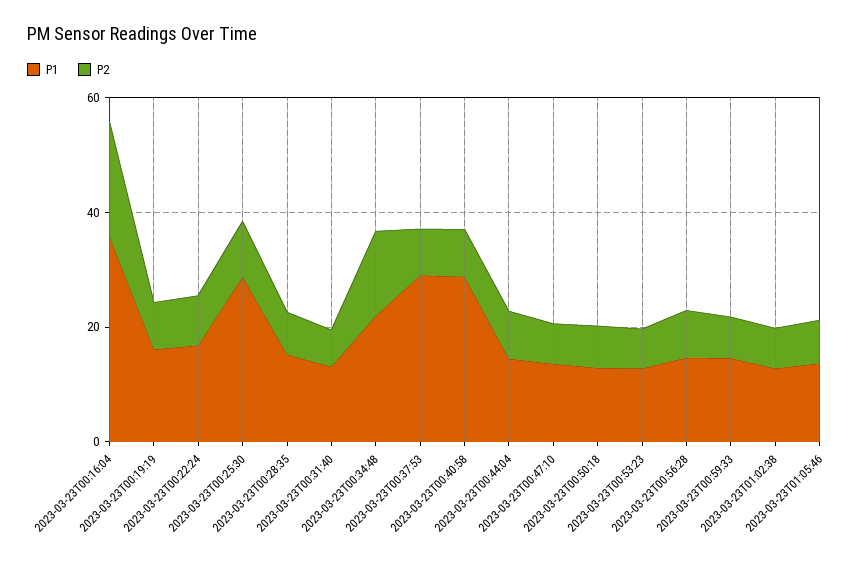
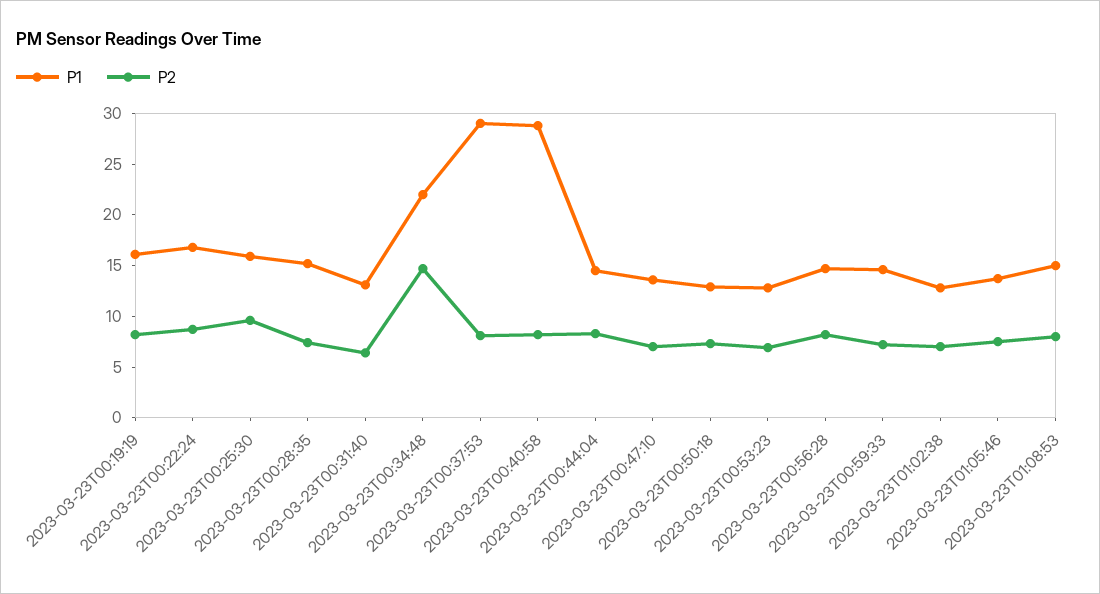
P1, 2023-03-23T00:16:04: 35 -> none
P2, 2023-03-23T00:16:04: 20 -> none
P1, 2023-03-23T00:25:30: 30 -> 16
P1, 2023-03-23T01:08:53: none -> 15
P2, 2023-03-23T01:08:53: none -> 8

